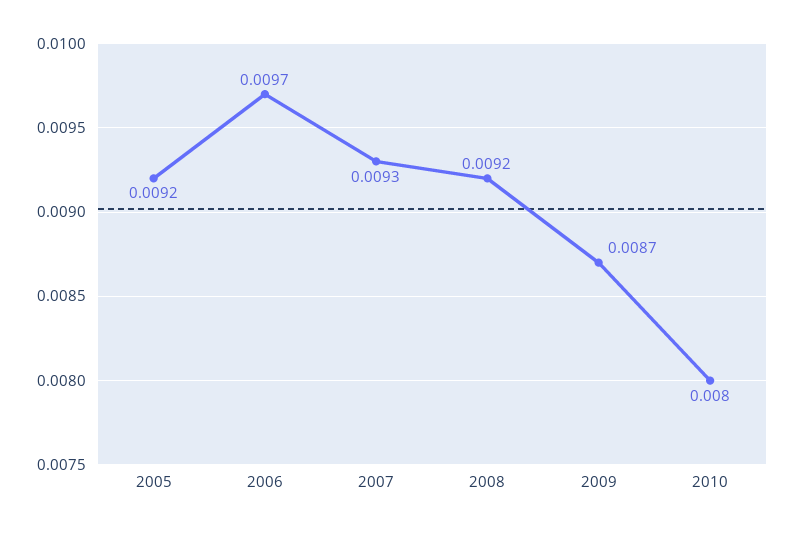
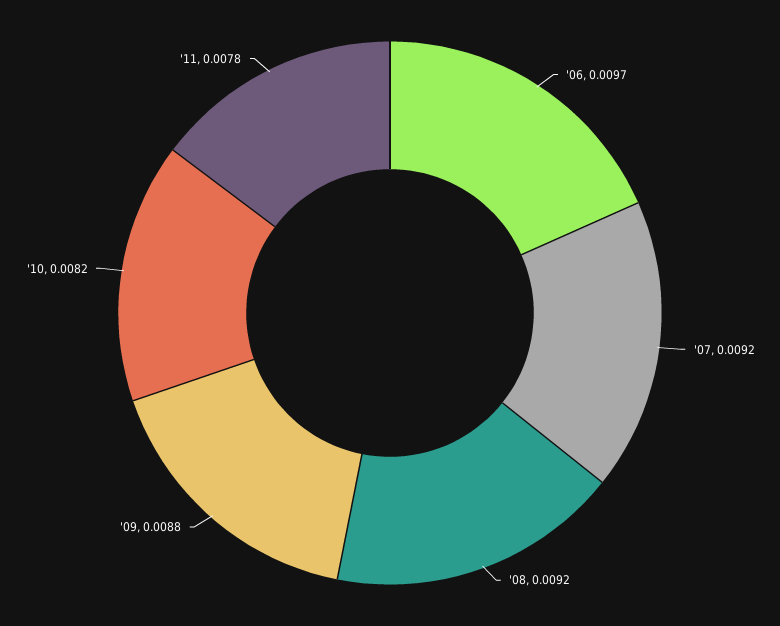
2005: 0.0092 -> none
2007: 0.0093 -> 0.0092
2009: 0.0087 -> 0.0088
2010: 0.008 -> 0.0082
'11: none -> 0.0078

